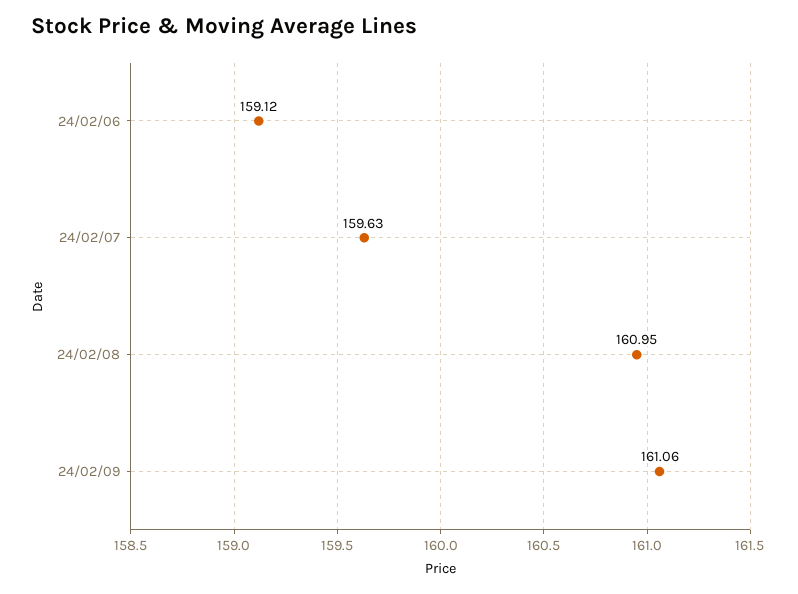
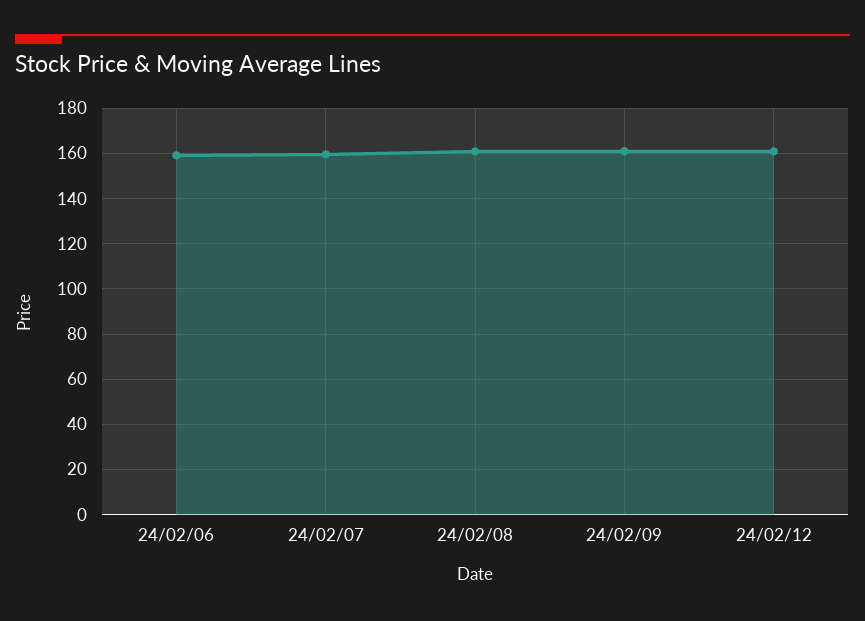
24/02/12: none -> 160

